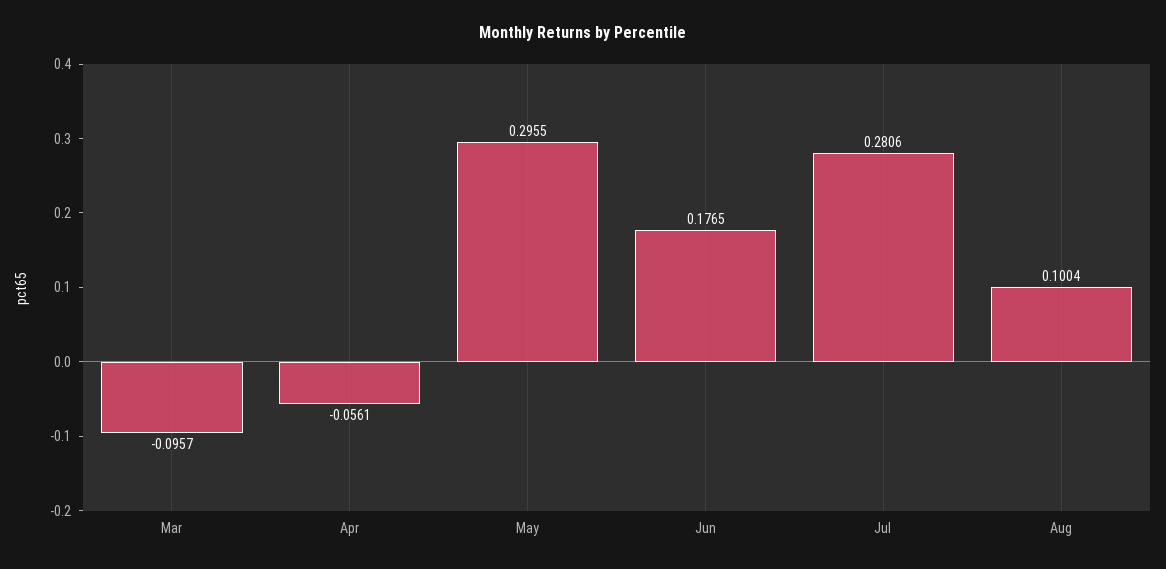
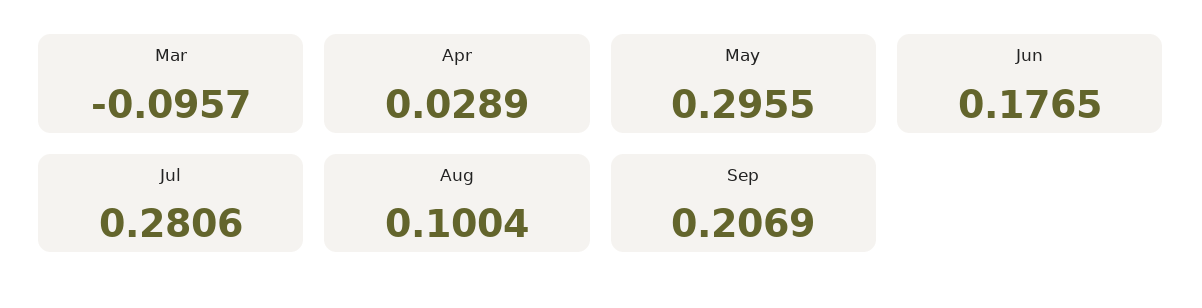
Apr: -0.0561 -> 0.0289
Sep: none -> 0.2069

